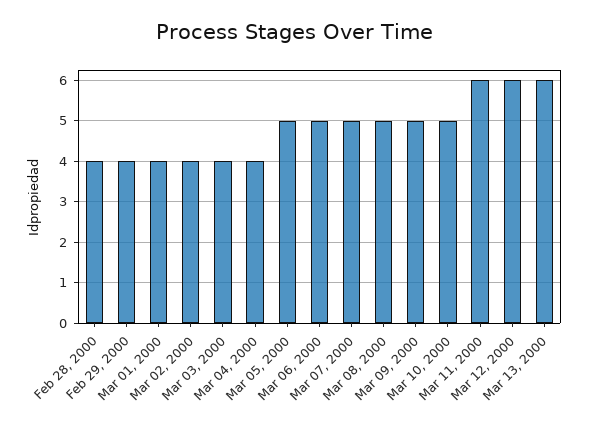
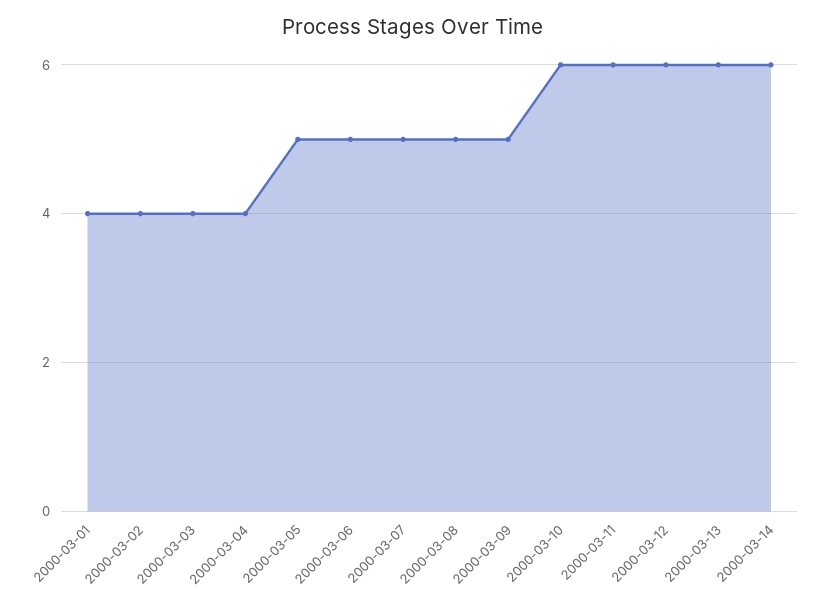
Feb 28, 2000: 4 -> none
Feb 29, 2000: 4 -> none
Mar 10, 2000: 5 -> 6
2000-03-14: none -> 6

